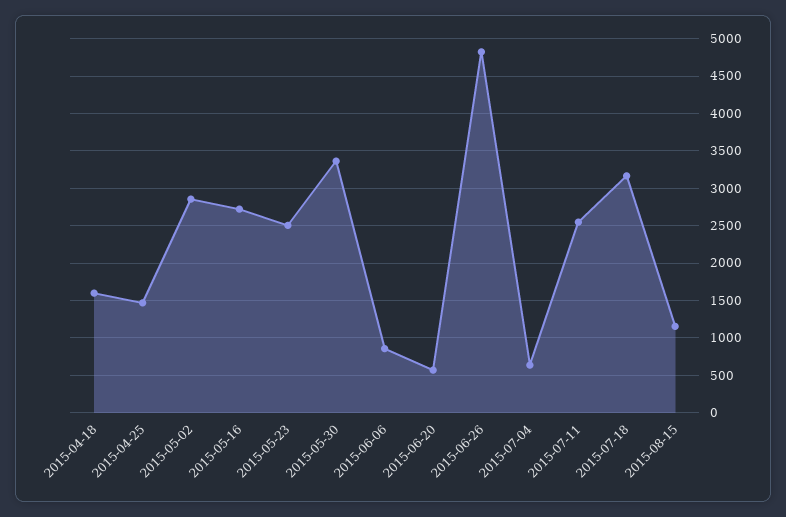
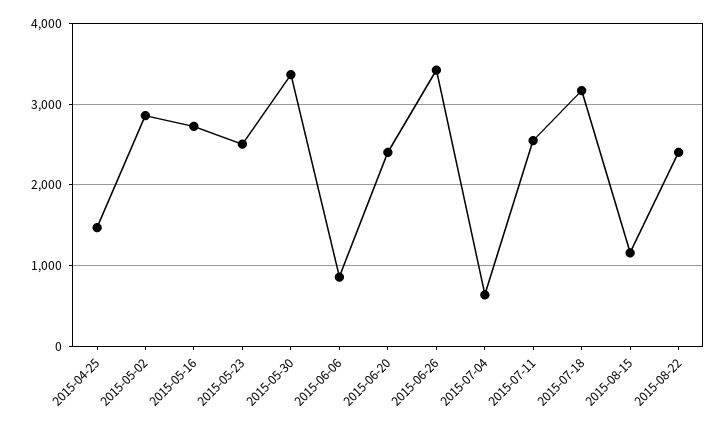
2015-04-18: 1600 -> none
2015-06-20: 600 -> 2400
2015-06-26: 4800 -> 3400
2015-08-22: none -> 2400

